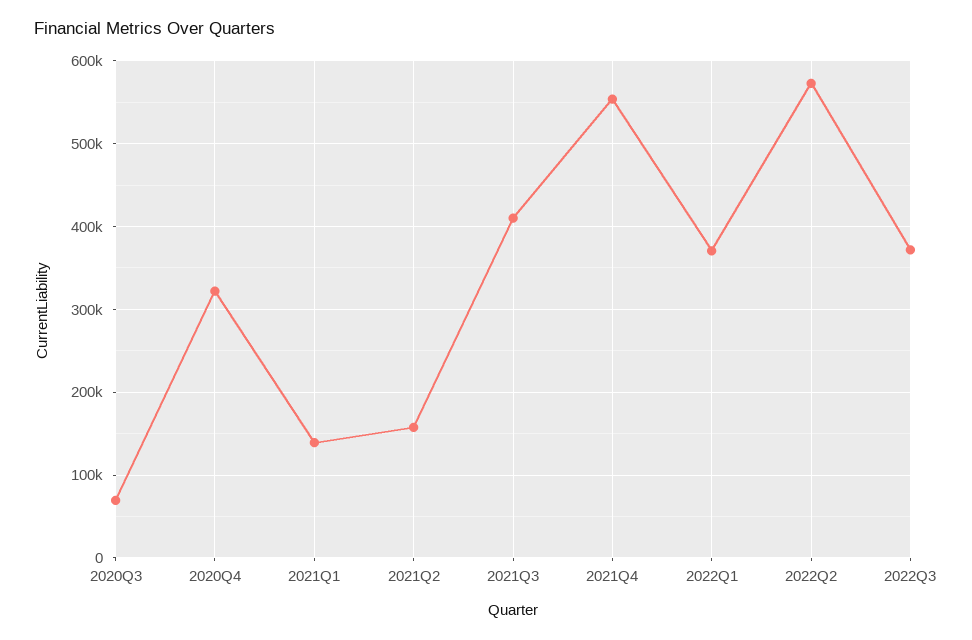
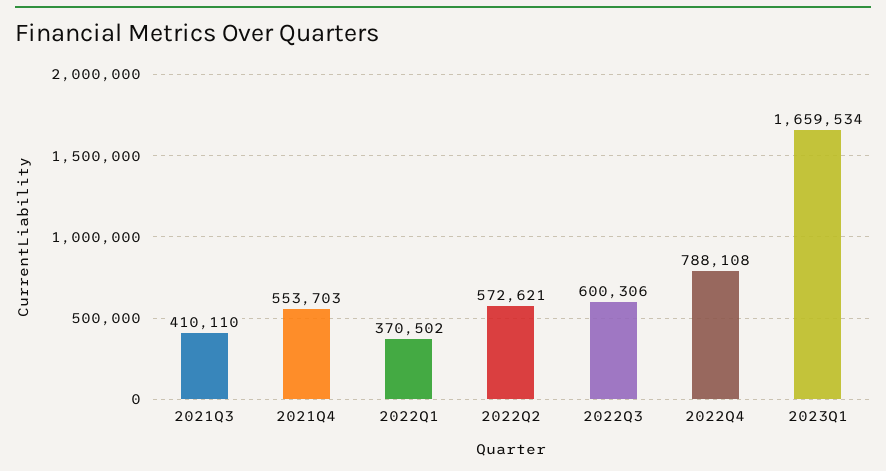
2020Q3: 70000 -> none
2020Q4: 320000 -> none
2021Q1: 140000 -> none
2021Q2: 160000 -> none
2022Q3: 370000 -> 600306
2022Q4: none -> 788108
2023Q1: none -> 1659534

